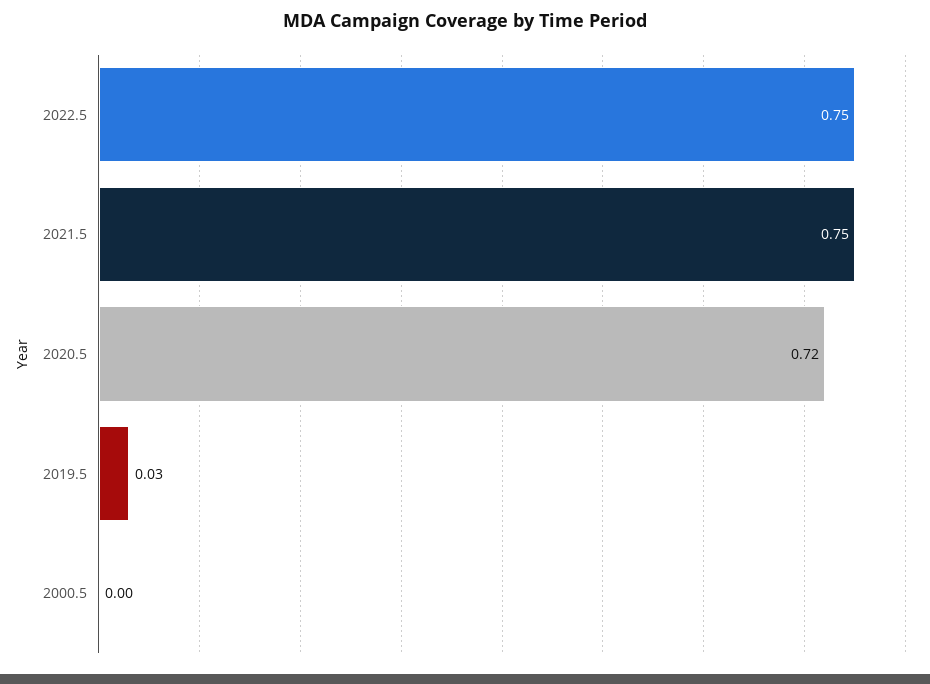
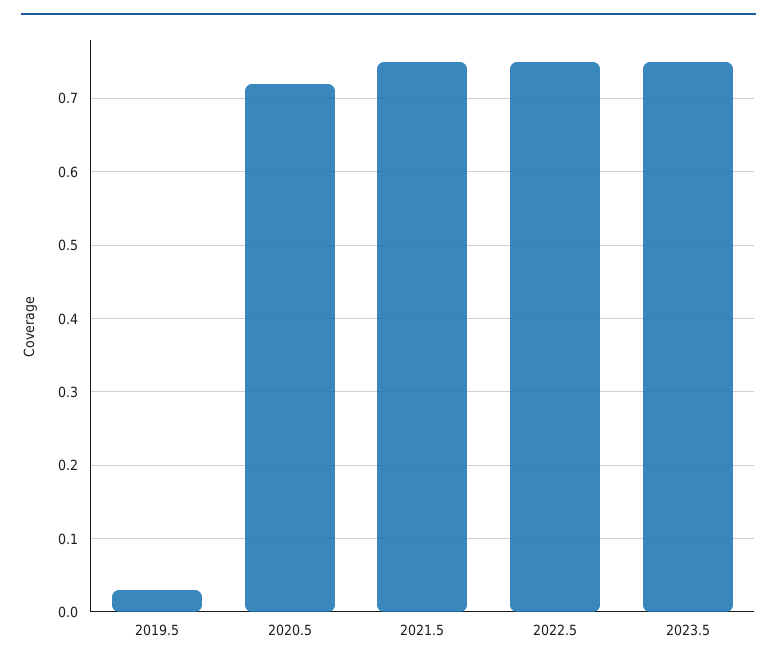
2000.5: 0 -> none
2023.5: none -> 0.75

